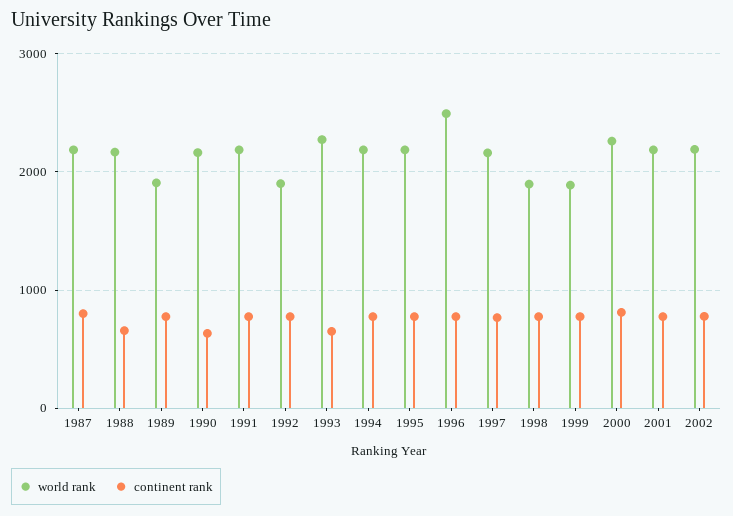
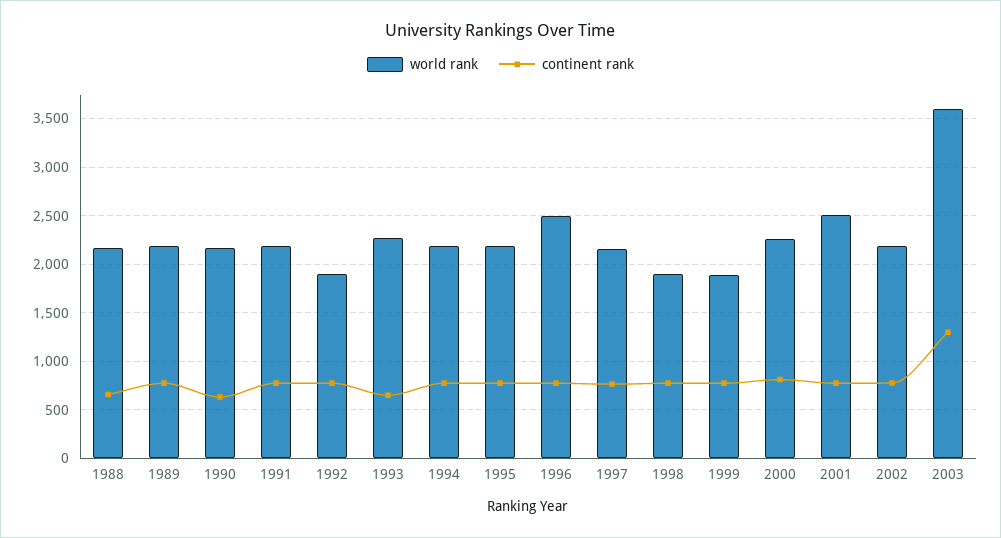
world rank, 1987: 2200 -> none
continent rank, 1987: 800 -> none
world rank, 1989: 1900 -> 2200
world rank, 2001: 2200 -> 2500
world rank, 2003: none -> 3600
continent rank, 2003: none -> 1300

